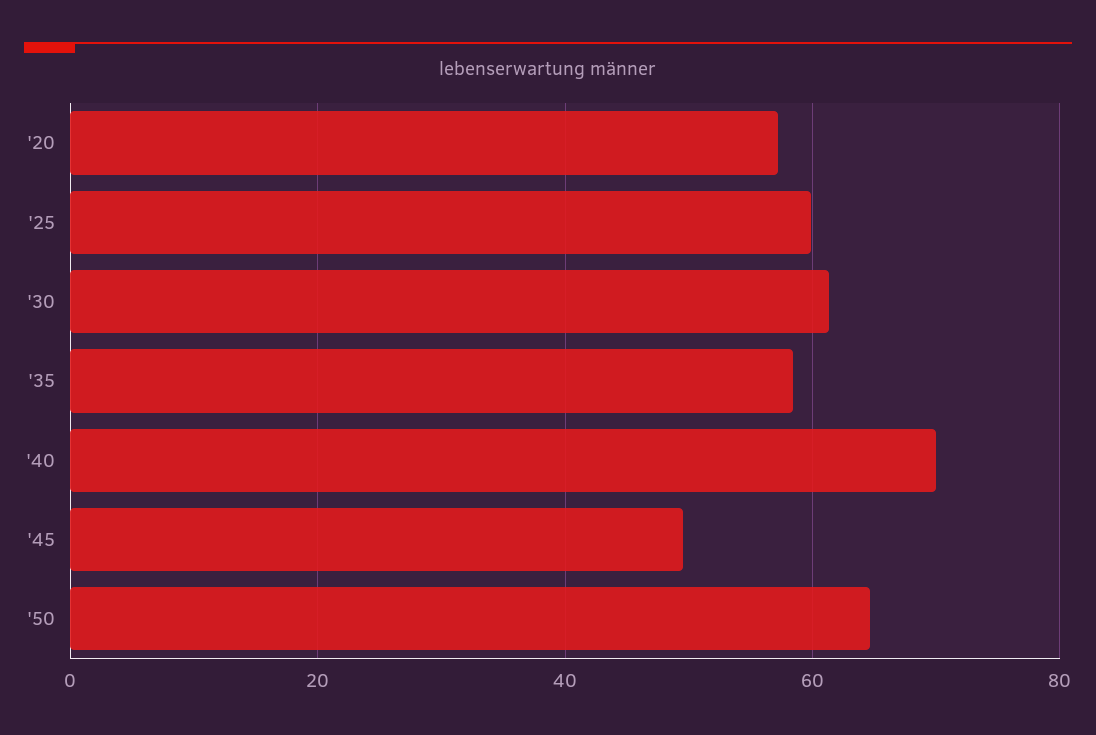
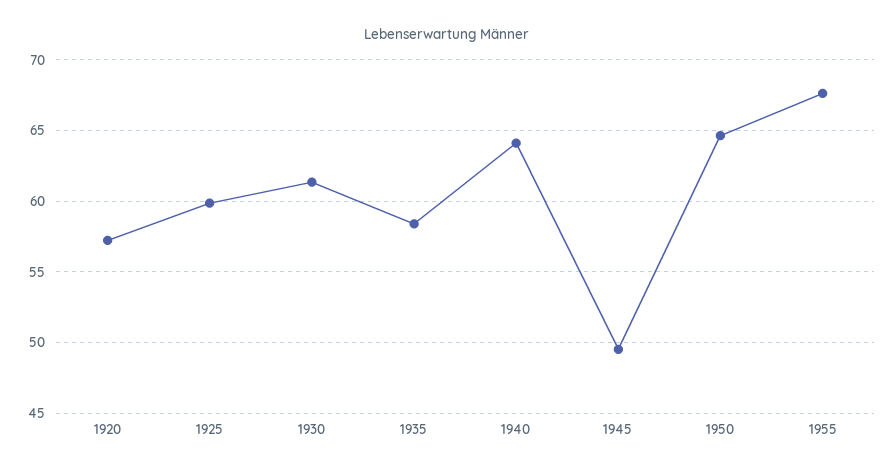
'40: 70 -> 64
1955: none -> 67.5

